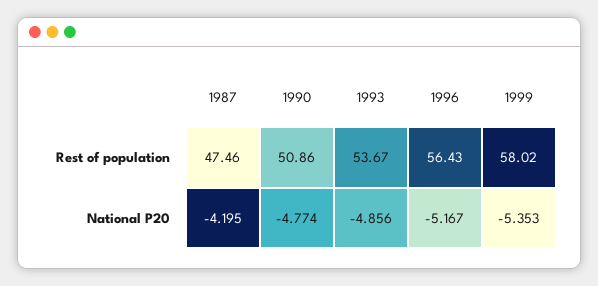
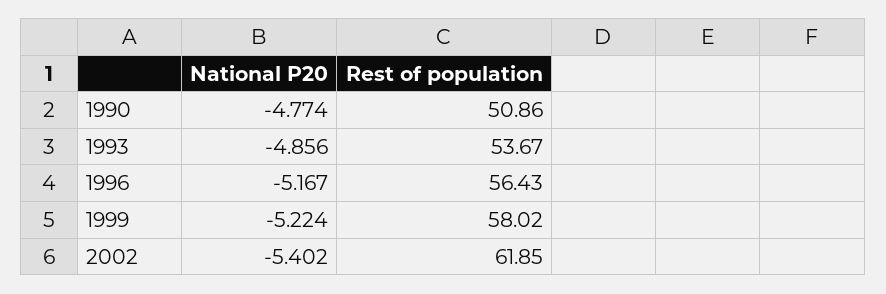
1987, Rest of population: 47.46 -> none
1987, National P20: -4.195 -> none
1999, National P20: -5.353 -> -5.224
2002, National P20: none -> -5.402
2002, Rest of population: none -> 61.85

